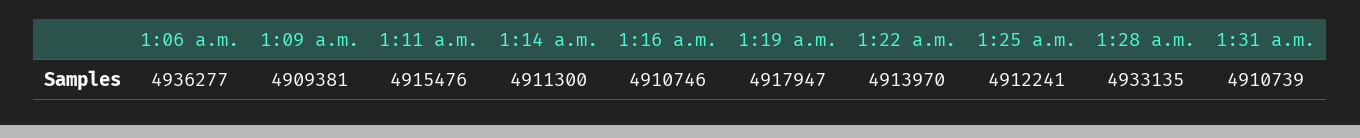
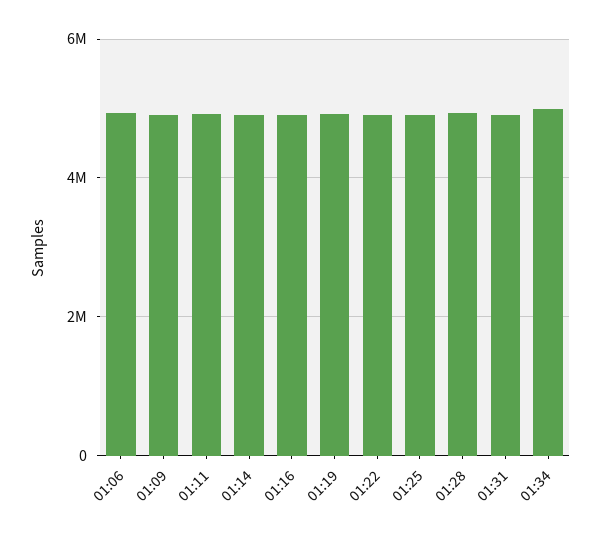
01:34: none -> 5000000

